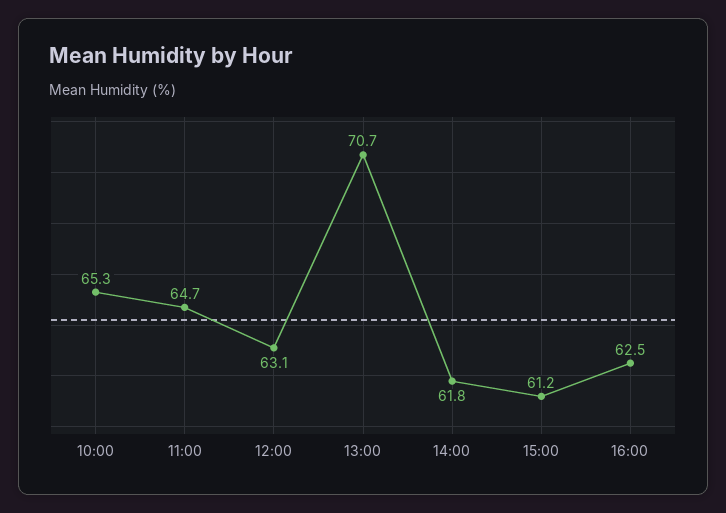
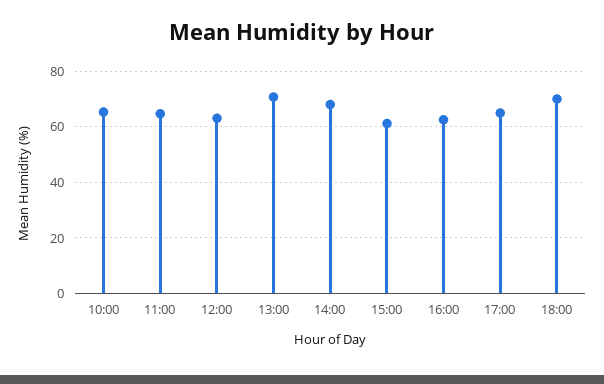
14:00: 61.8 -> 67.5
17:00: none -> 65
18:00: none -> 70

